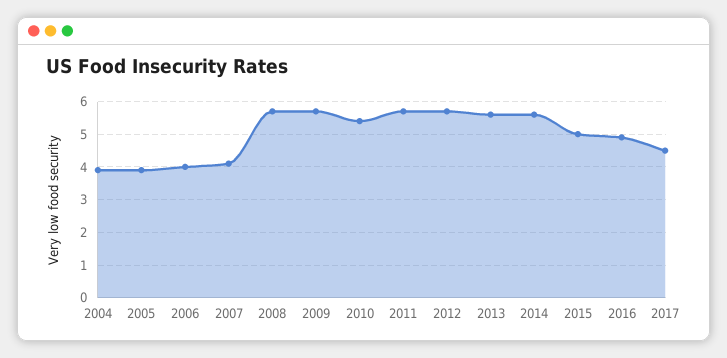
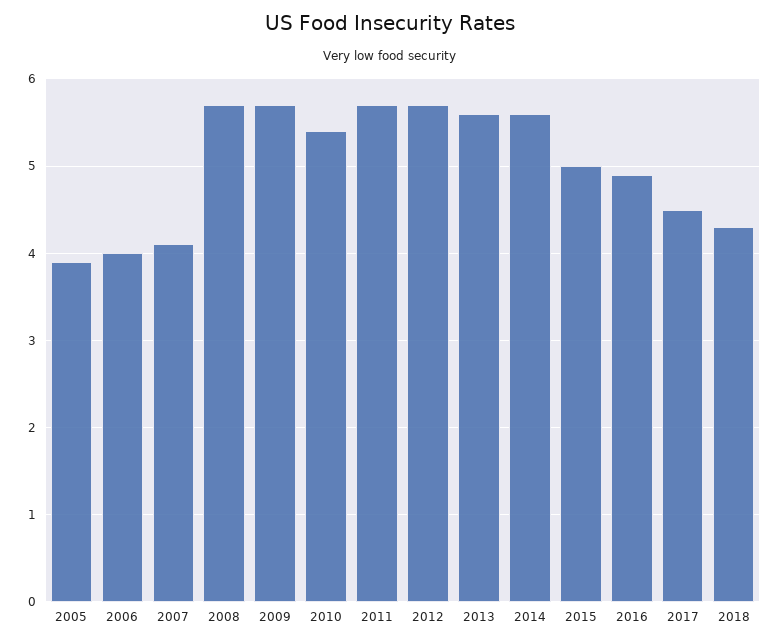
2004: 4 -> none
2018: none -> 4.3

